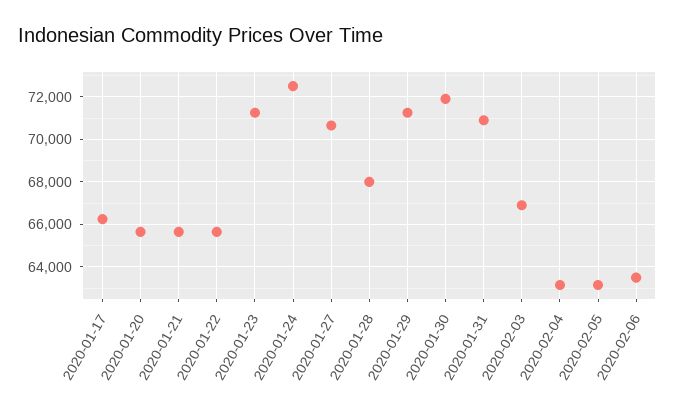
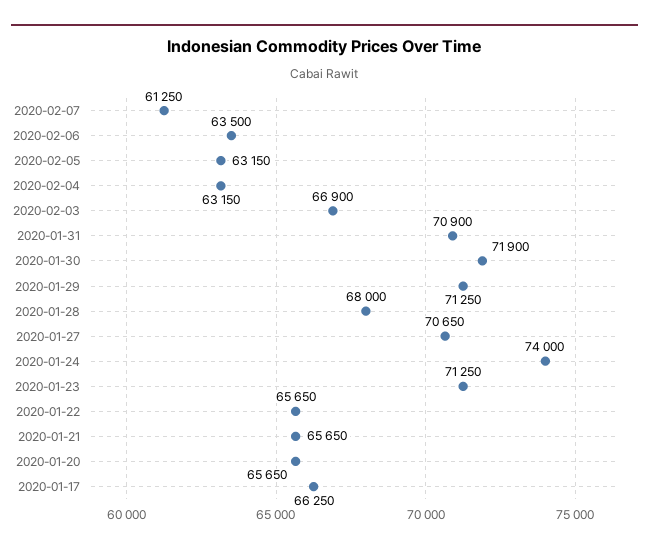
2020-01-24: 72500 -> 74000
2020-02-07: none -> 61250

